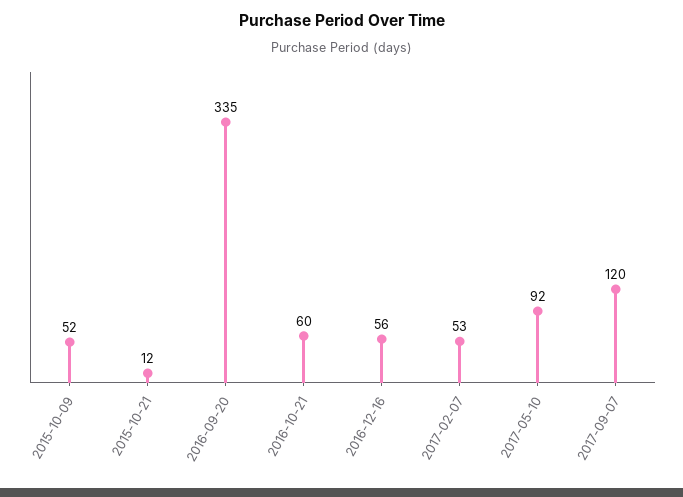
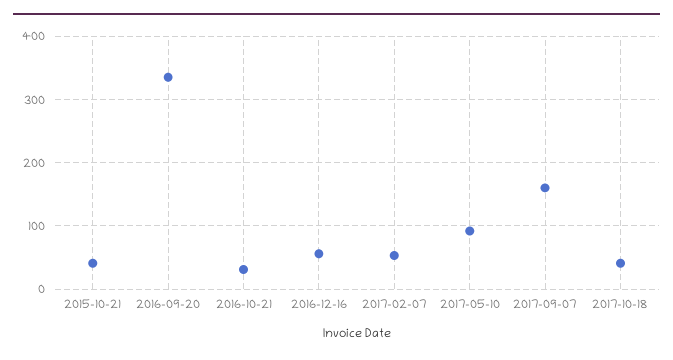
2015-10-09: 52 -> none
2015-10-21: 12 -> 40
2016-10-21: 60 -> 30
2017-09-07: 120 -> 160
2017-10-18: none -> 40

